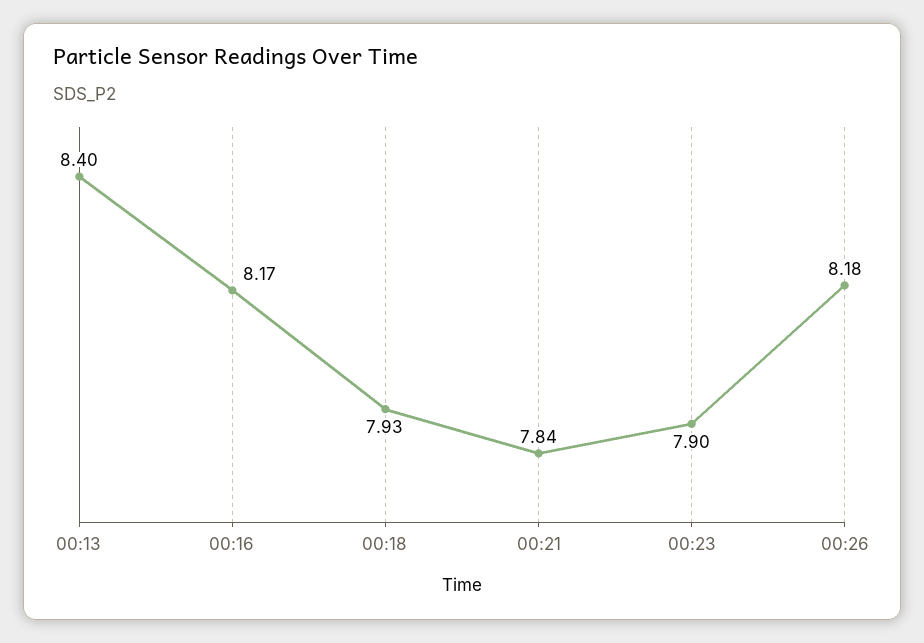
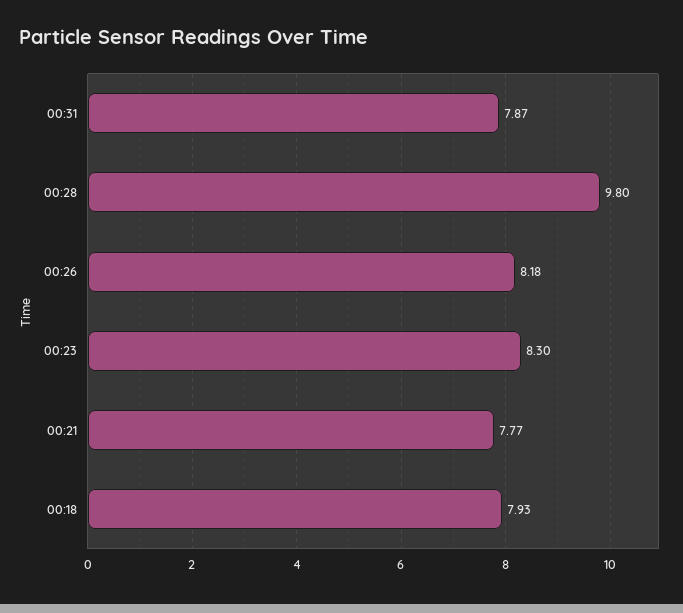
00:13: 8.4 -> none
00:16: 8.17 -> none
00:21: 7.84 -> 7.77
00:23: 7.9 -> 8.3
00:31: none -> 7.87
00:28: none -> 9.8

